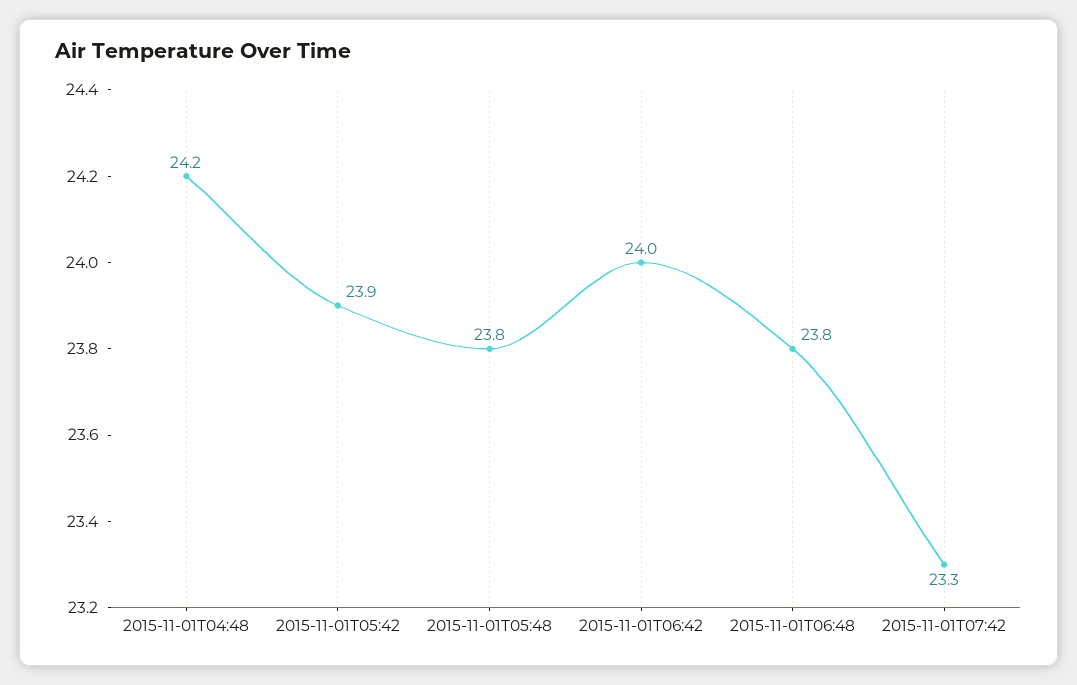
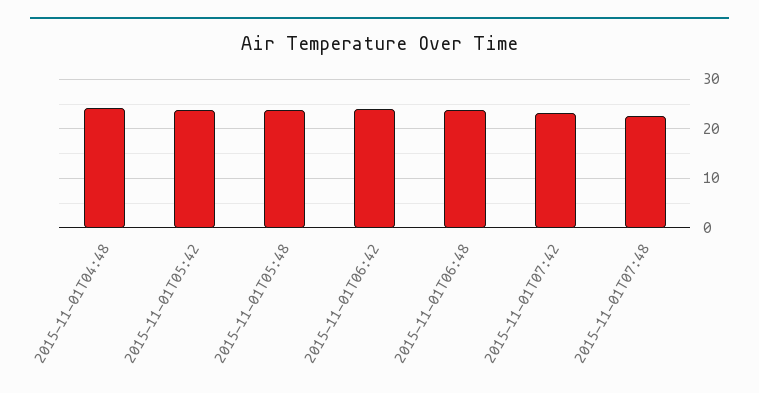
2015-11-01T07:48: none -> 22

